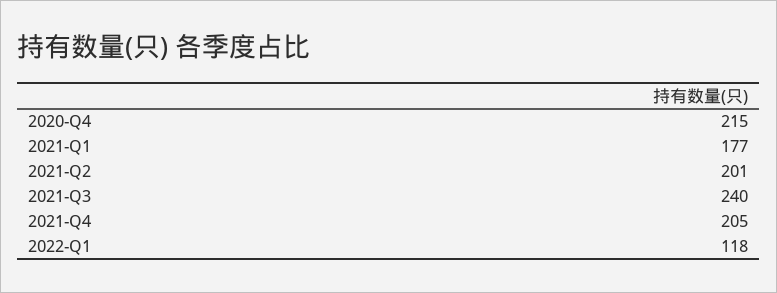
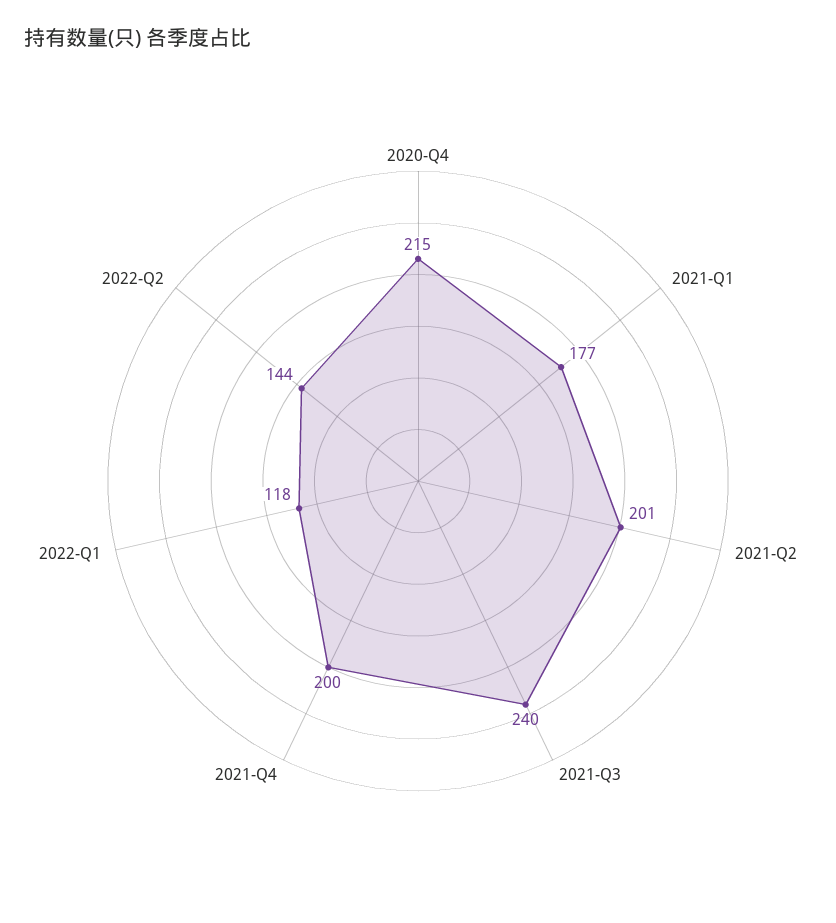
2021-Q4: 205 -> 200
2022-Q2: none -> 144

